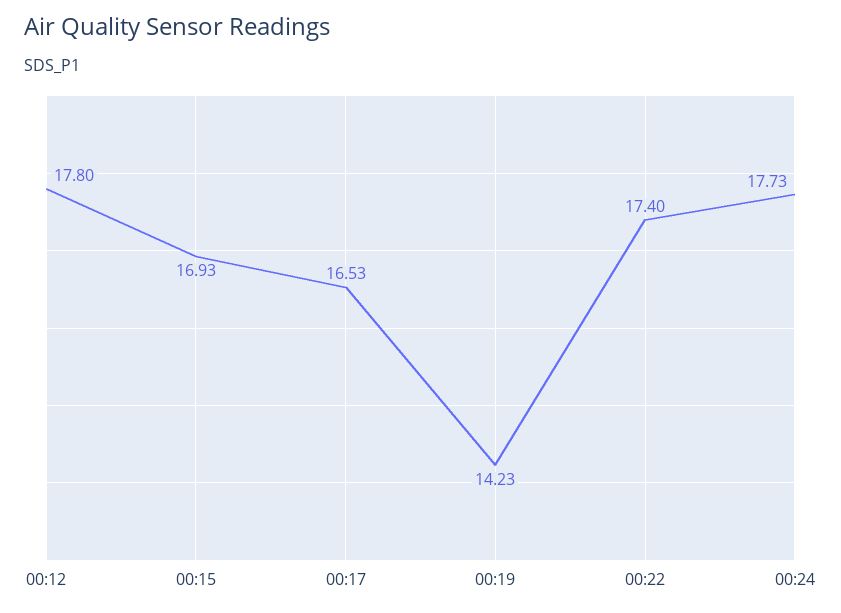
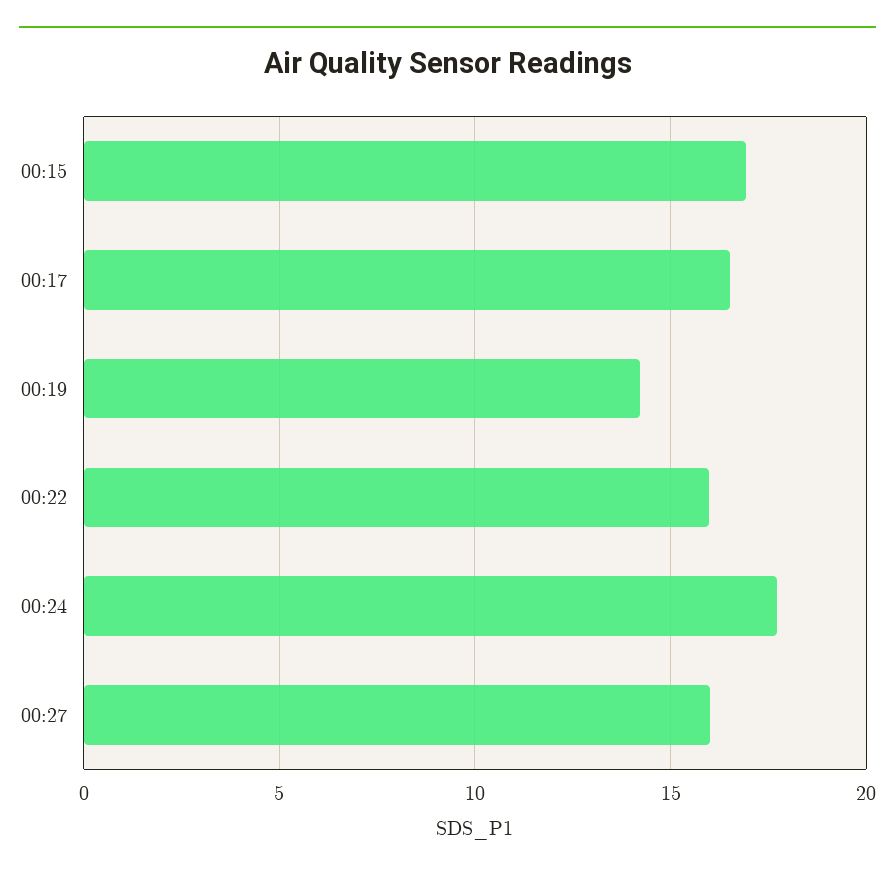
00:12: 17.8 -> none
00:22: 17.4 -> 16
00:27: none -> 16

